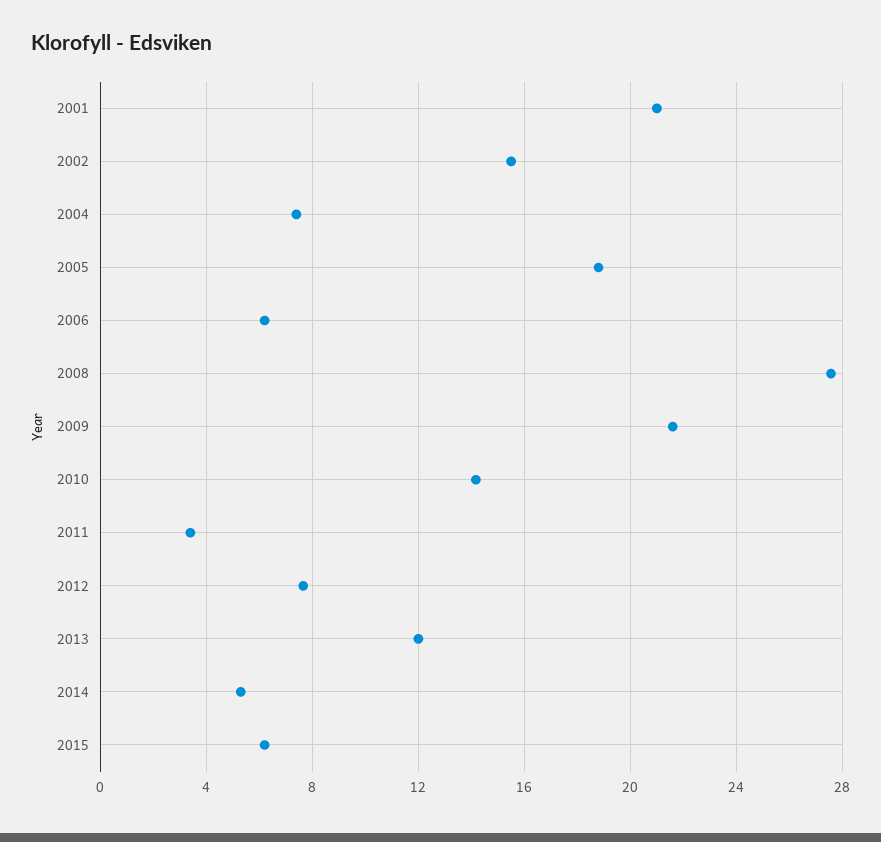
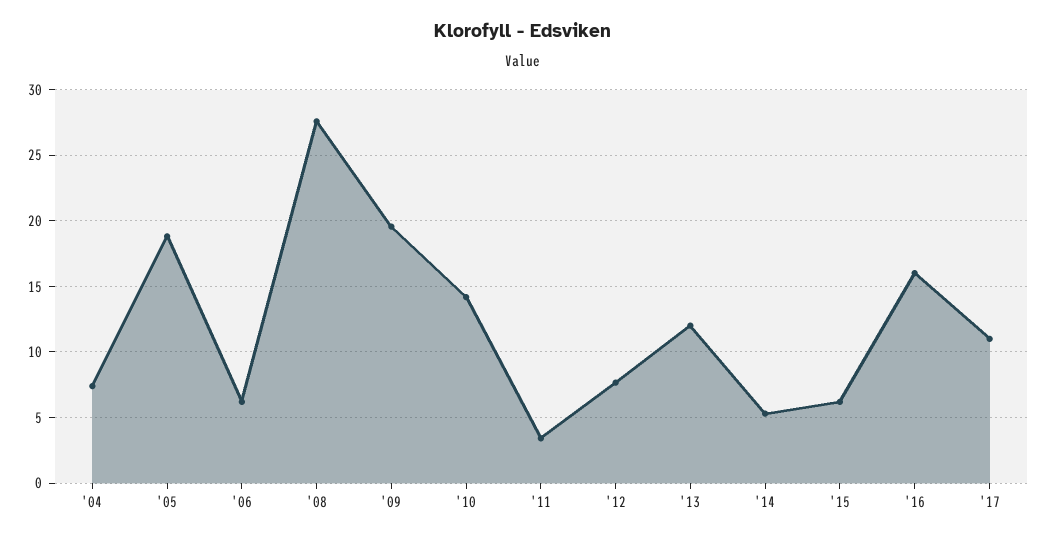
2001: 21 -> none
2002: 15.5 -> none
2009: 21.5 -> 19.5
'16: none -> 16
'17: none -> 11

